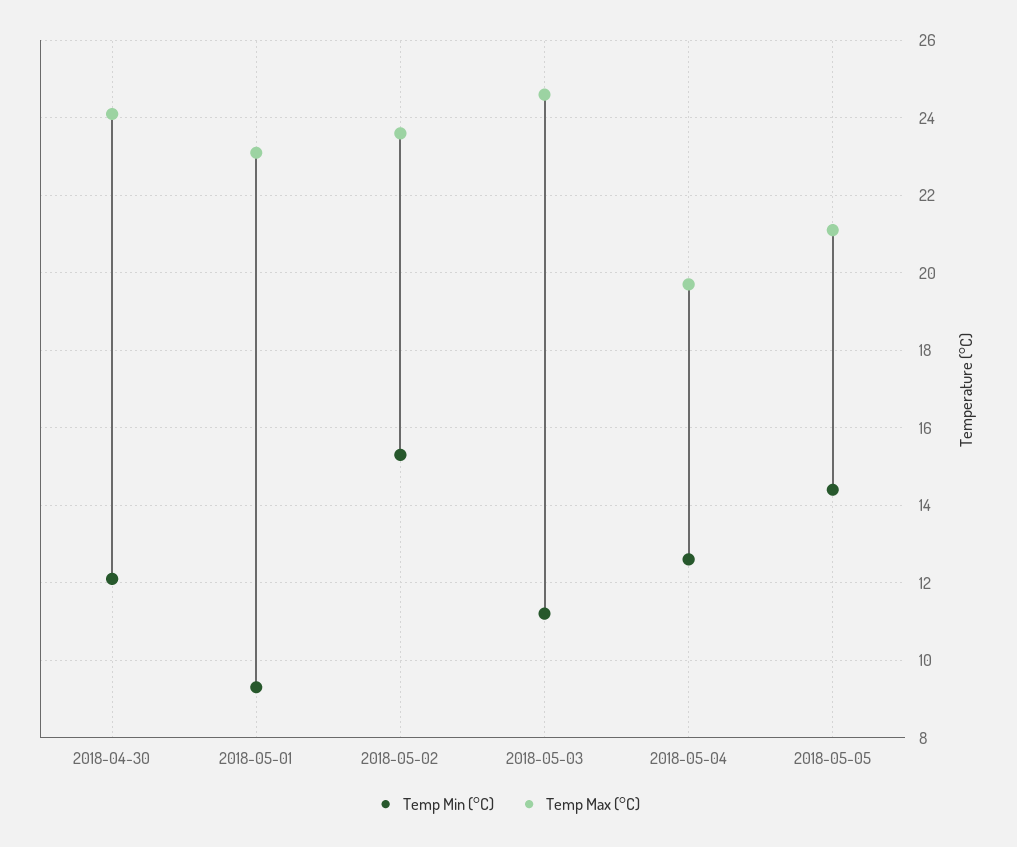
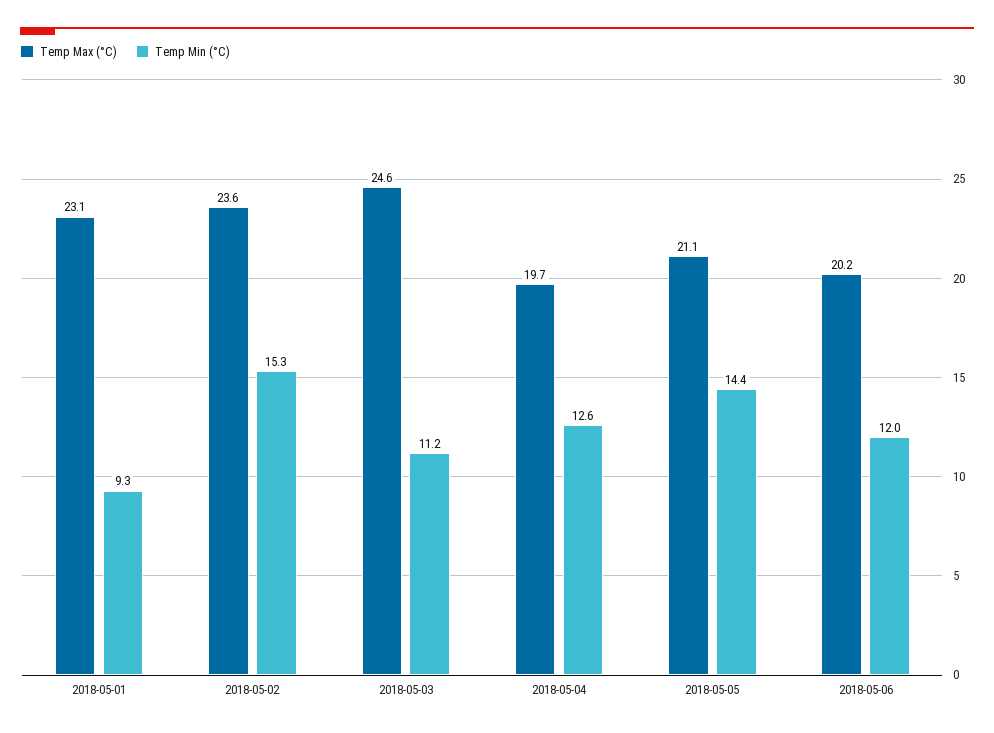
Temp Min (°C), 2018-04-30: 12 -> none
Temp Max (°C), 2018-04-30: 24 -> none
Temp Max (°C), 2018-05-06: none -> 20.2
Temp Min (°C), 2018-05-06: none -> 12

